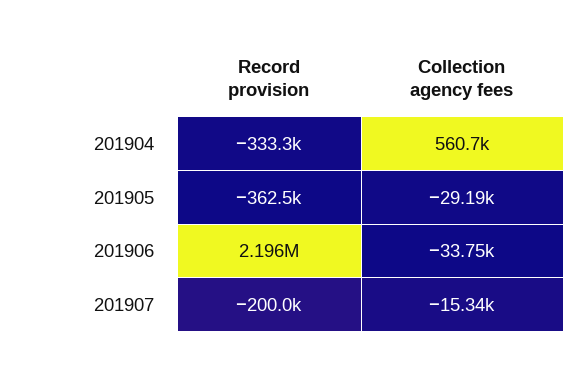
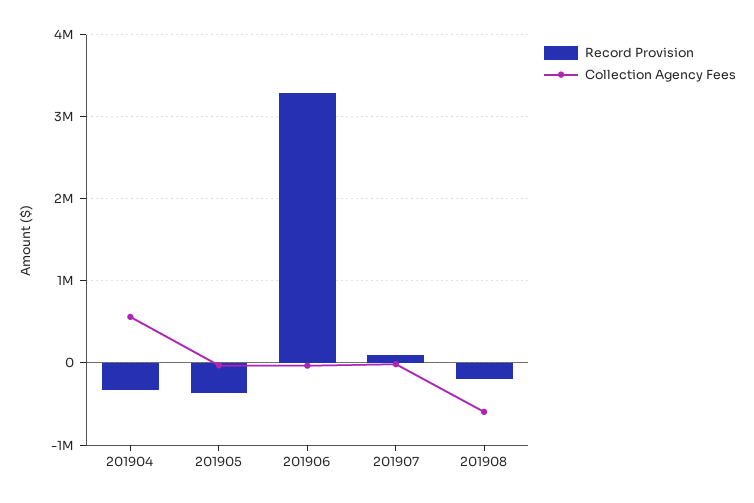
Record provision, 201906: 2196000 -> 3300000
Record provision, 201907: -200000 -> 100000
Record provision, 201908: none -> -200000
Collection agency fees, 201908: none -> -600000

